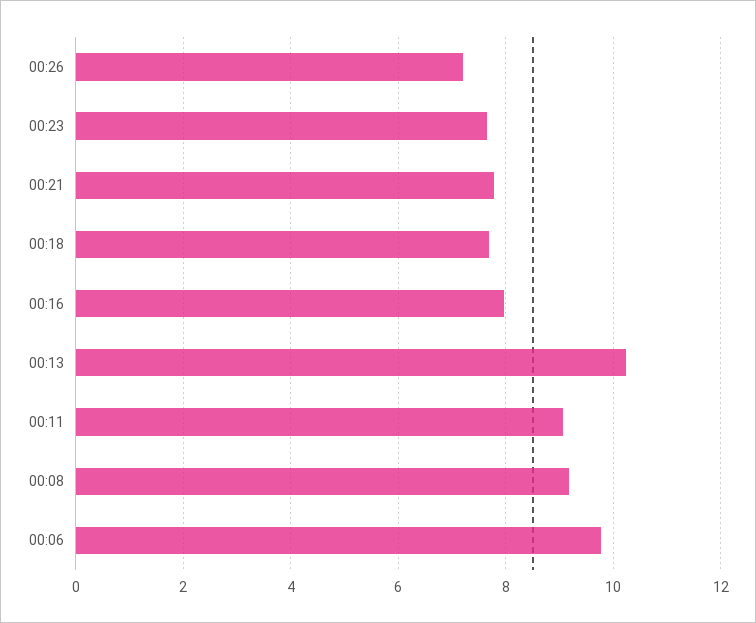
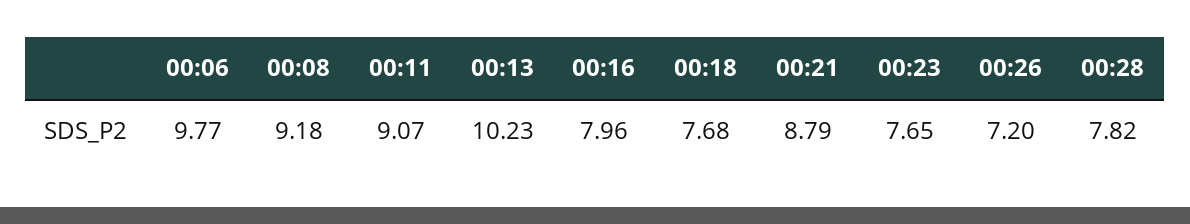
00:21: 7.8 -> 8.79
00:28: none -> 7.82

